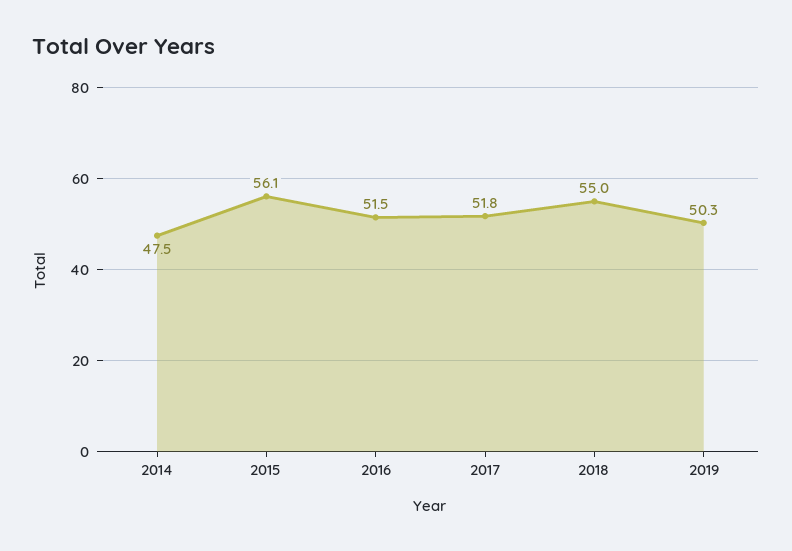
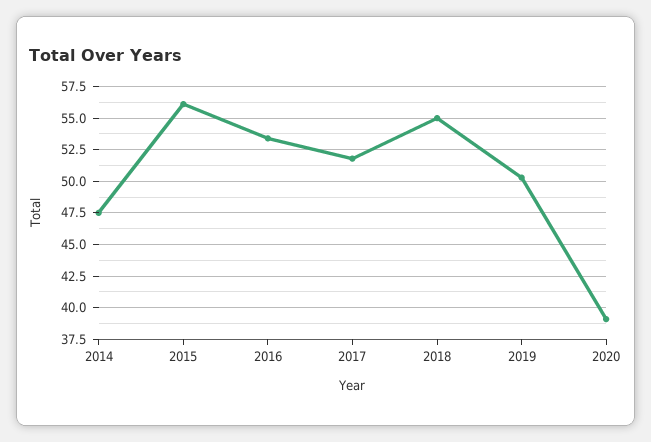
2016: 51.5 -> 53.5
2020: none -> 39

